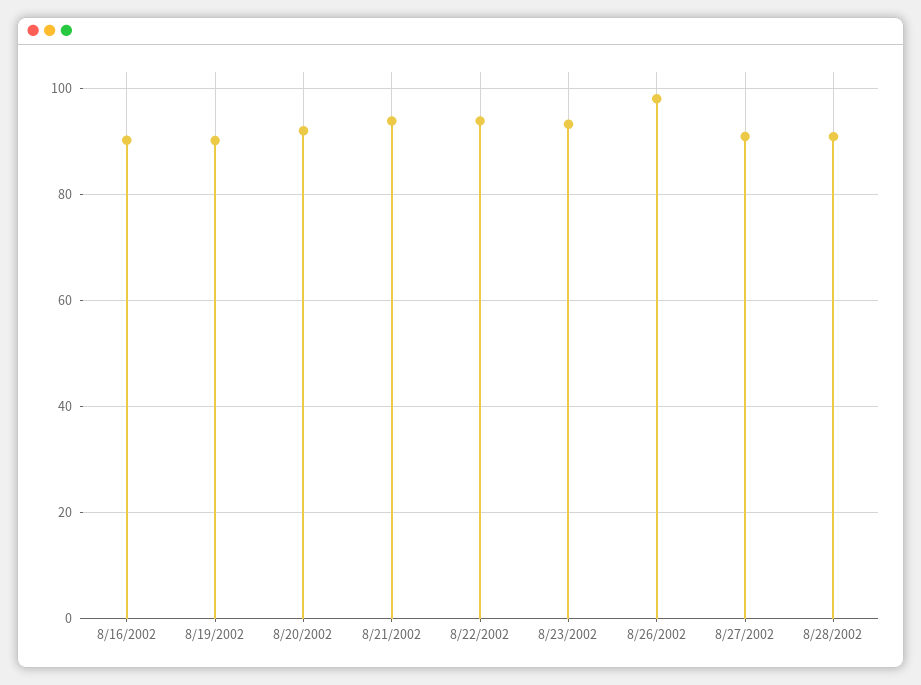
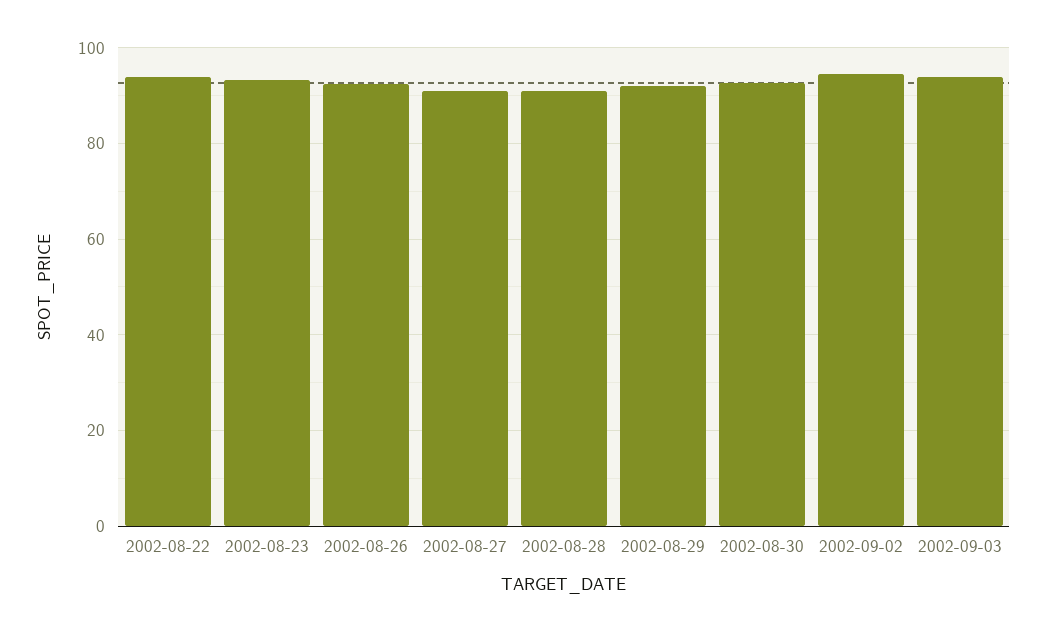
8/16/2002: 90 -> none
8/19/2002: 90 -> none
8/20/2002: 92 -> none
8/21/2002: 94 -> none
8/26/2002: 98 -> 92
2002-08-29: none -> 92
2002-08-30: none -> 92
2002-09-02: none -> 94
2002-09-03: none -> 94

